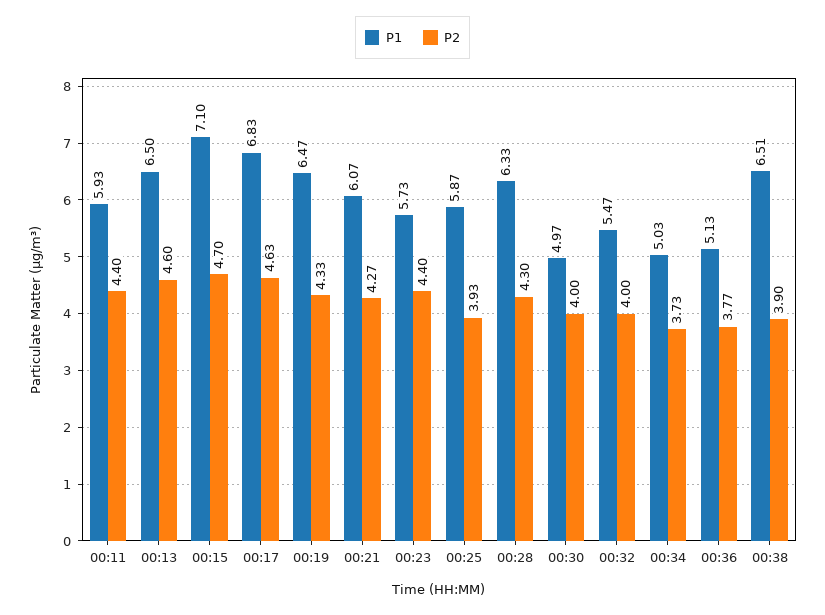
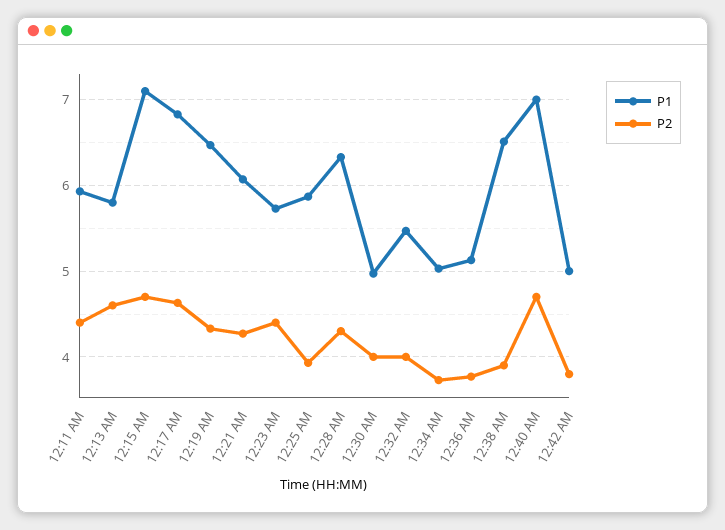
P1, 00:13: 6.5 -> 5.8
P1, 12:40 AM: none -> 7
P2, 12:40 AM: none -> 4.7
P1, 12:42 AM: none -> 5
P2, 12:42 AM: none -> 3.8

